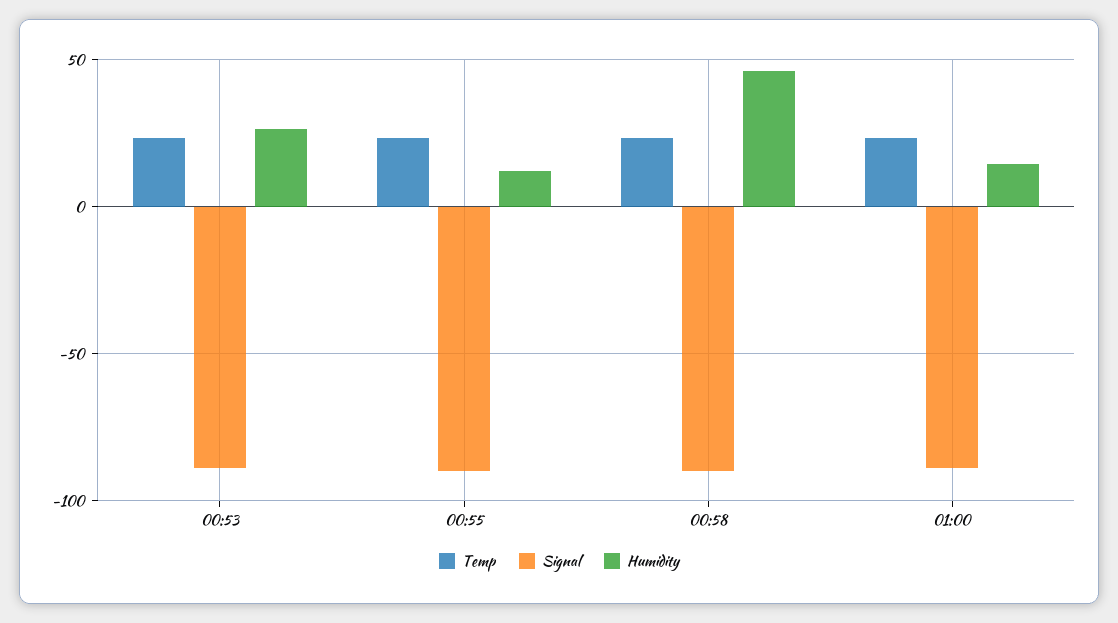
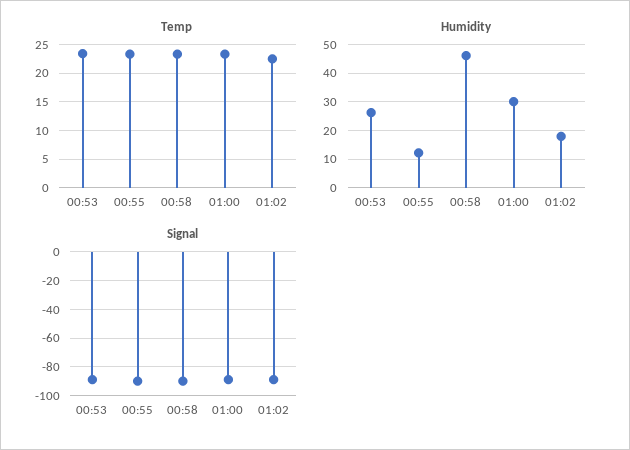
Humidity, 01:00: 15 -> 30
Temp, 01:02: none -> 22.5
Humidity, 01:02: none -> 17.5
Signal, 01:02: none -> -90

